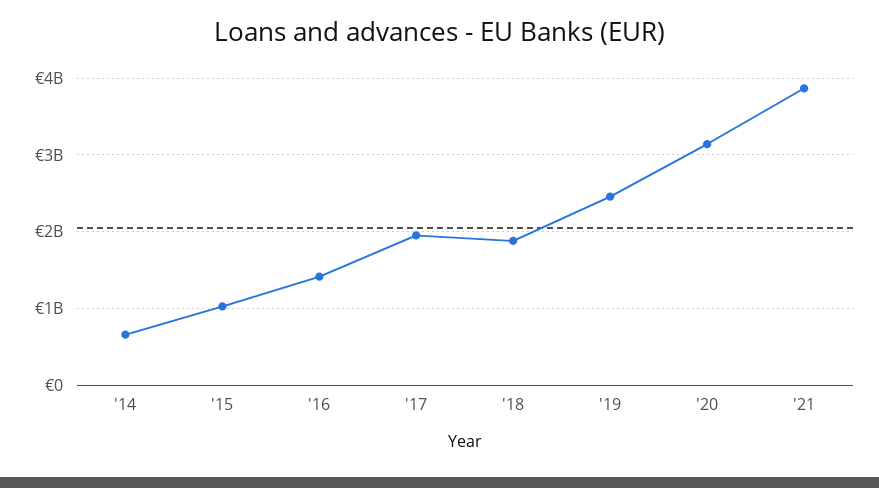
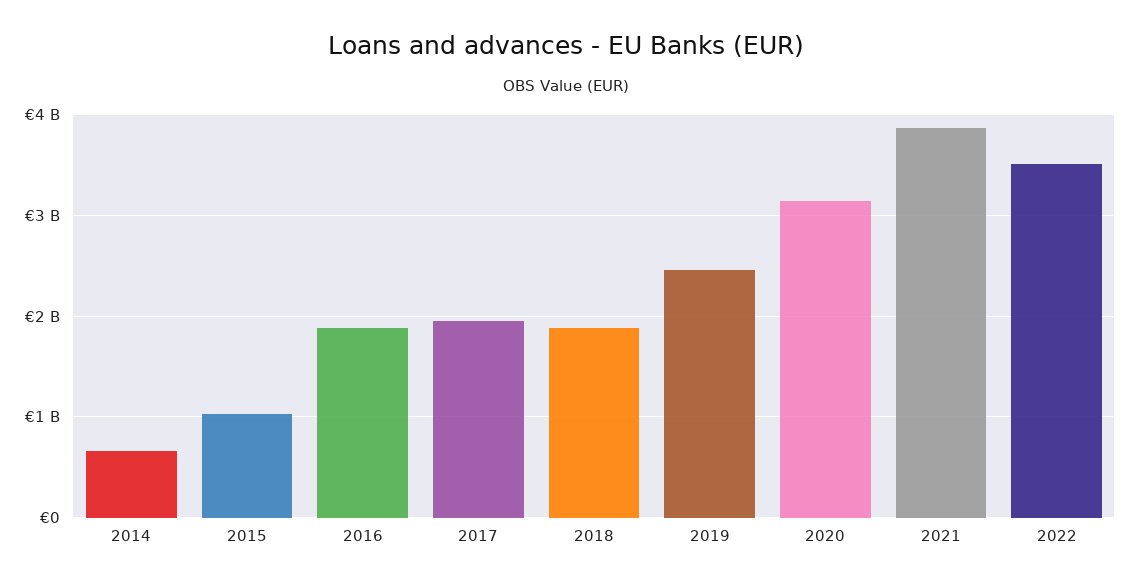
'16: 1400000000 -> 1900000000
2022: none -> 3500000000

